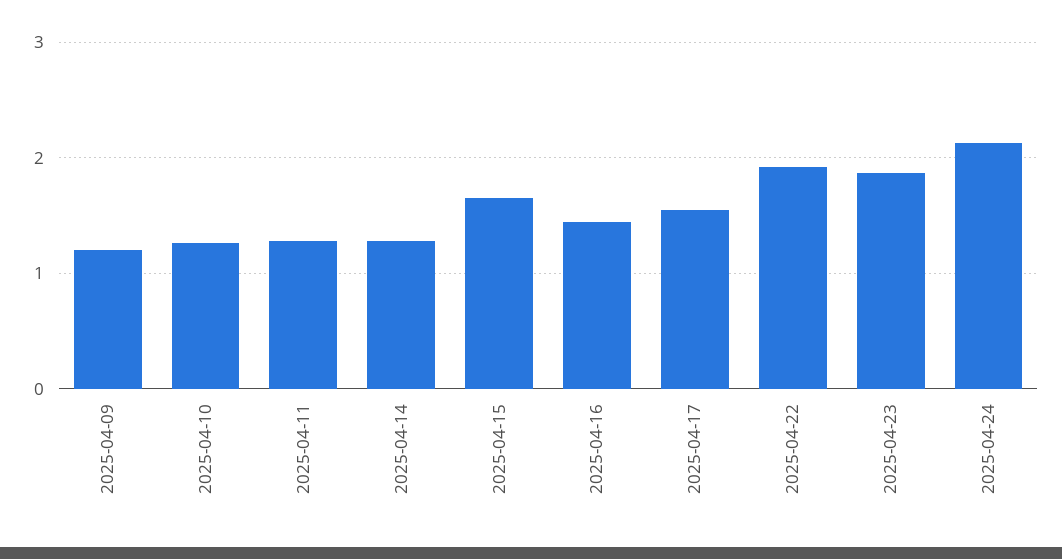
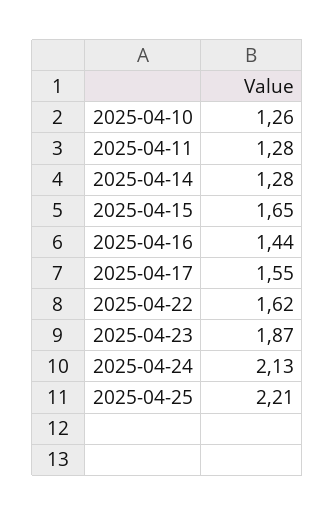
2025-04-09: 1.2 -> none
2025-04-22: 1.9 -> 1.62
2025-04-25: none -> 2.21

